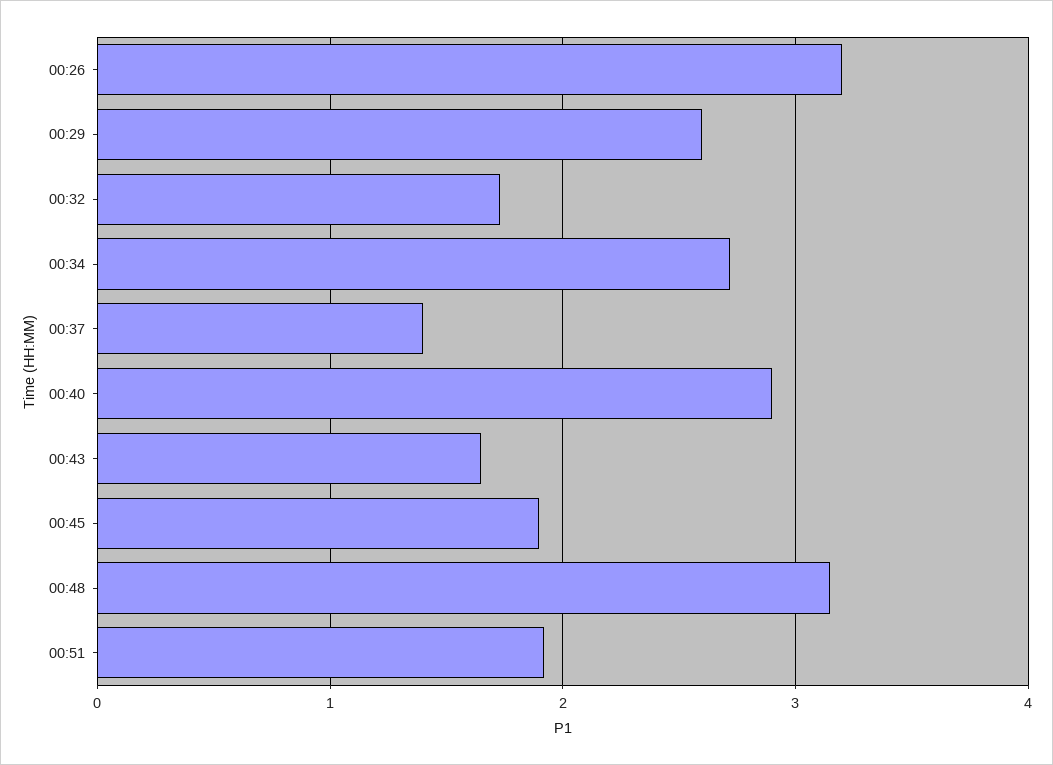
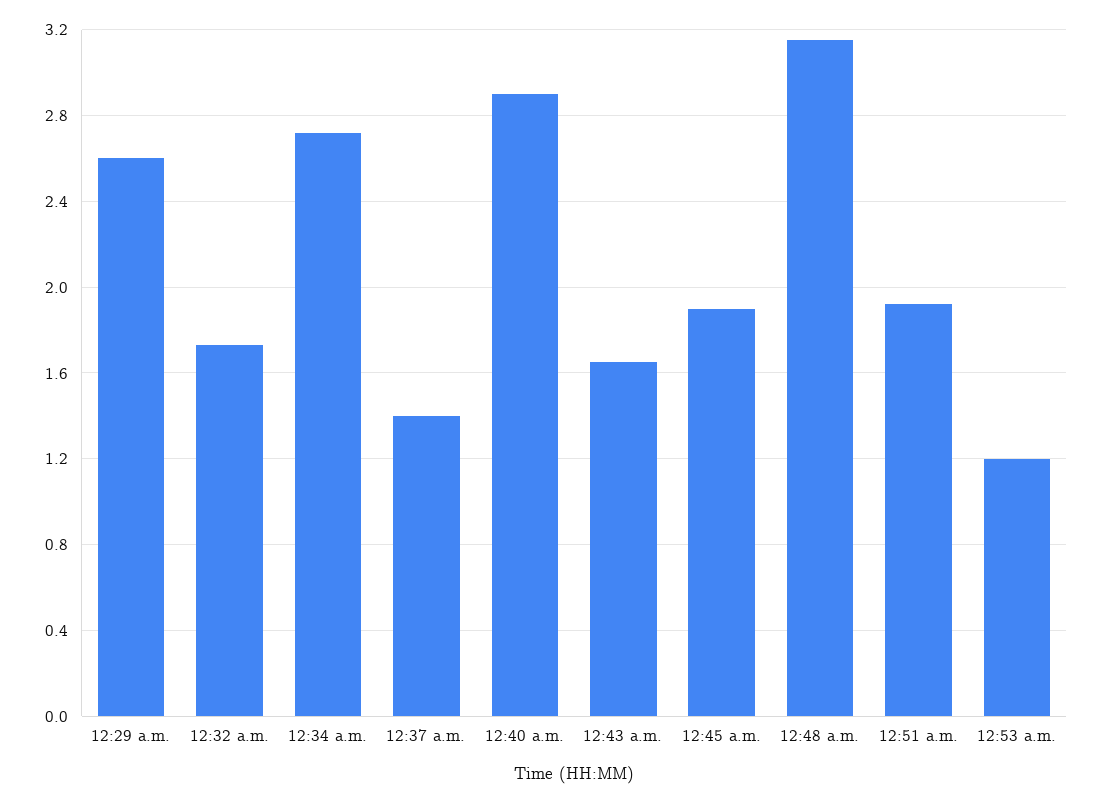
00:26: 3.2 -> none
12:53 a.m.: none -> 1.2

